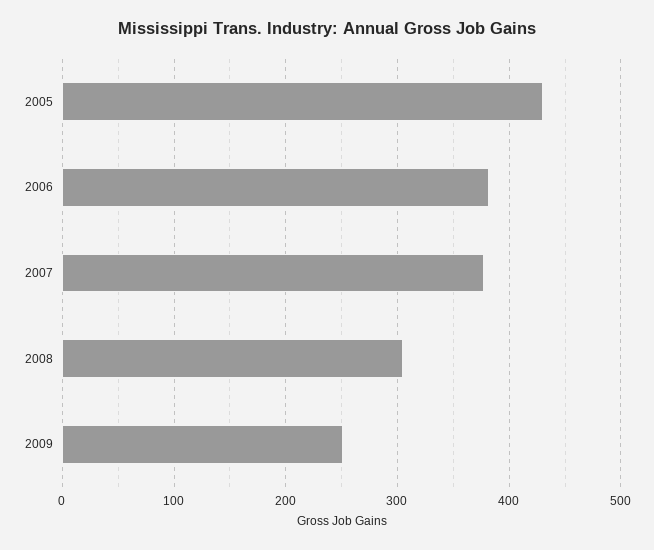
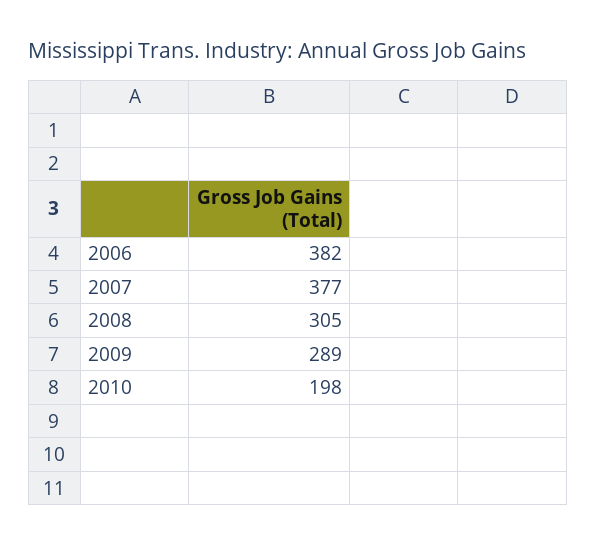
2005: 430 -> none
2009: 250 -> 289
2010: none -> 198

